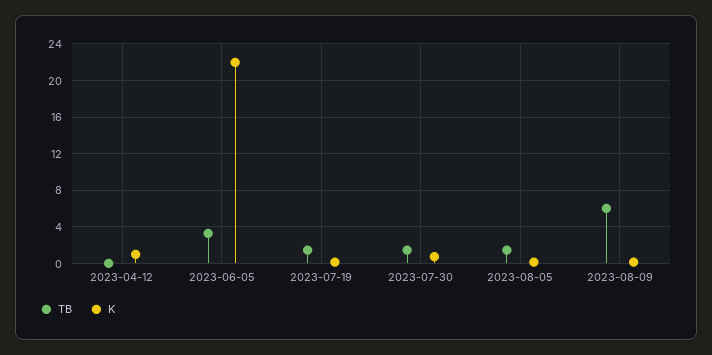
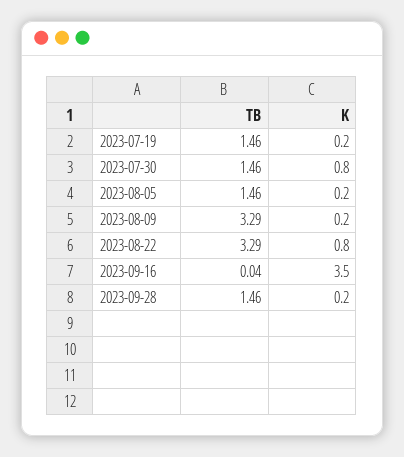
TB, 2023-04-12: 0 -> none
K, 2023-04-12: 1 -> none
TB, 2023-06-05: 3 -> none
K, 2023-06-05: 22 -> none
TB, 2023-08-09: 6 -> 3.29
TB, 2023-08-22: none -> 3.29
K, 2023-08-22: none -> 0.8
TB, 2023-09-16: none -> 0.04
K, 2023-09-16: none -> 3.5
TB, 2023-09-28: none -> 1.46
K, 2023-09-28: none -> 0.2

